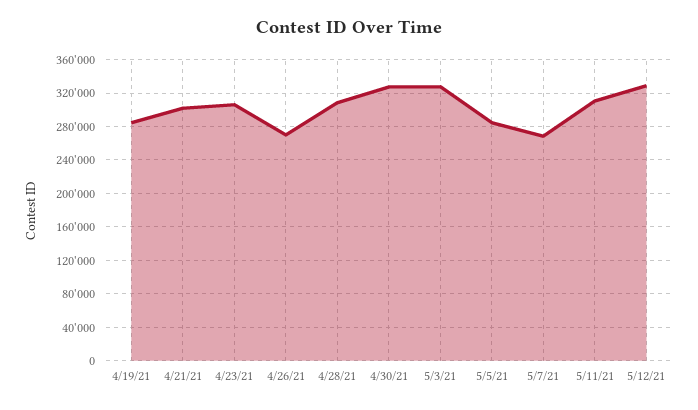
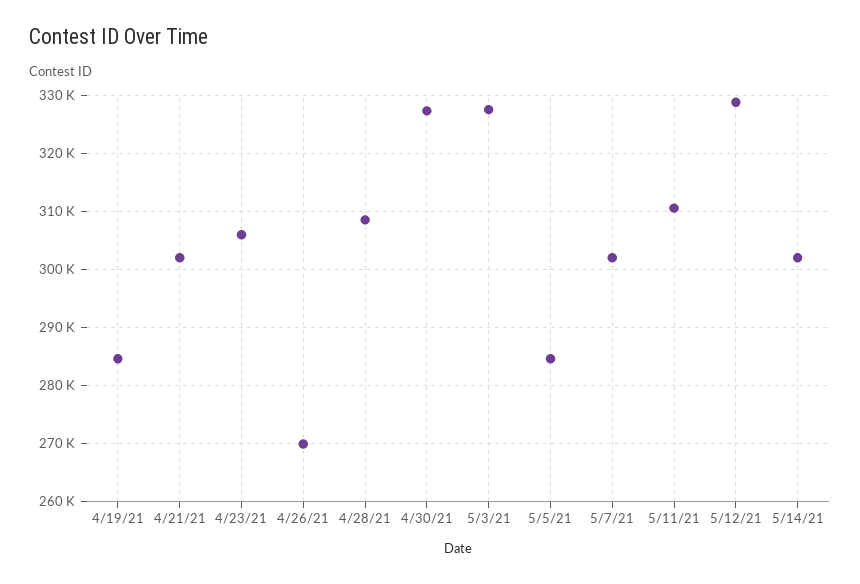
5/7/21: 270000 -> 302000
5/14/21: none -> 302000

